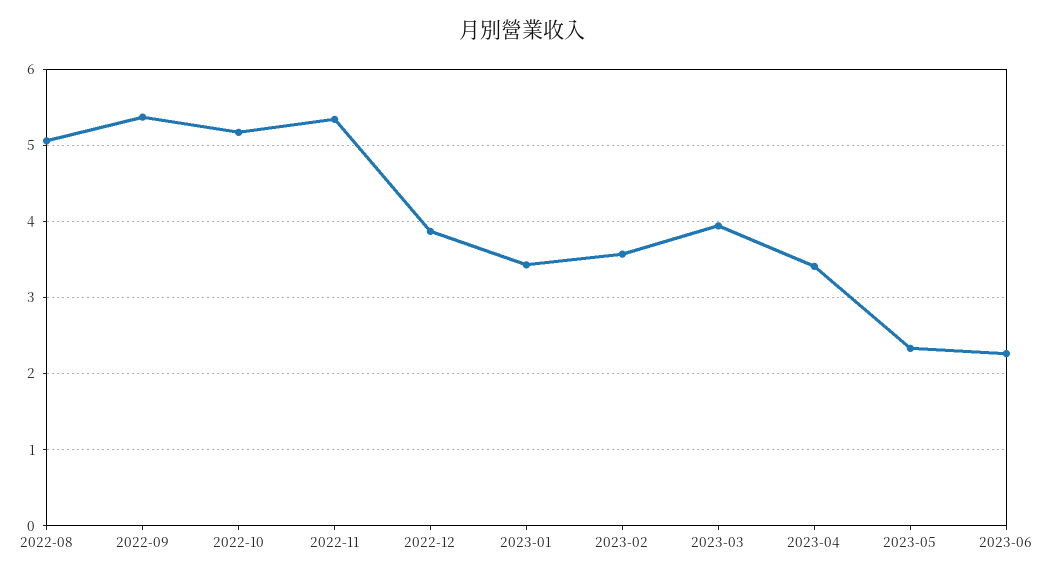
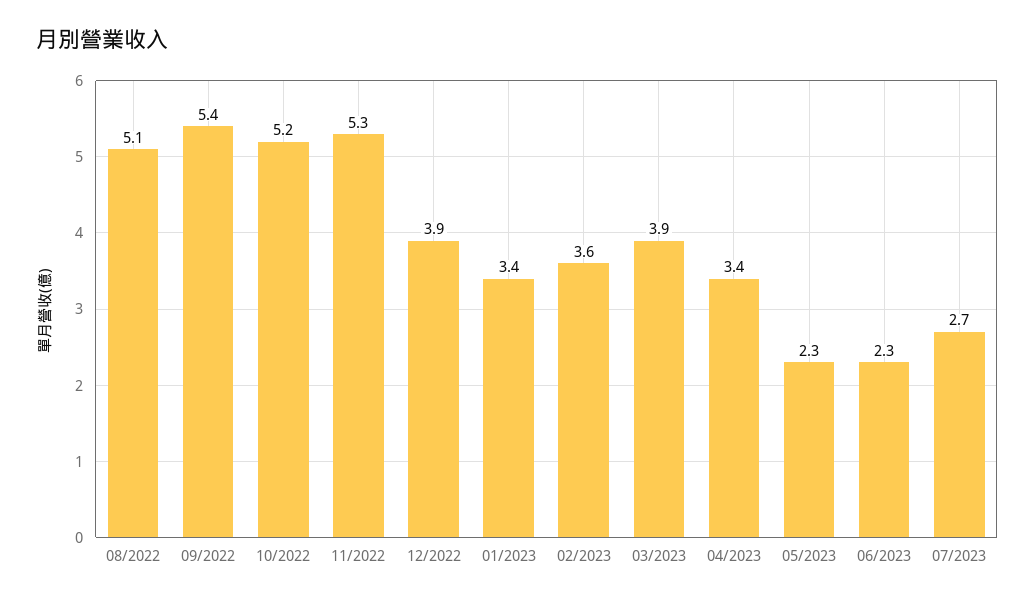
07/2023: none -> 2.7

